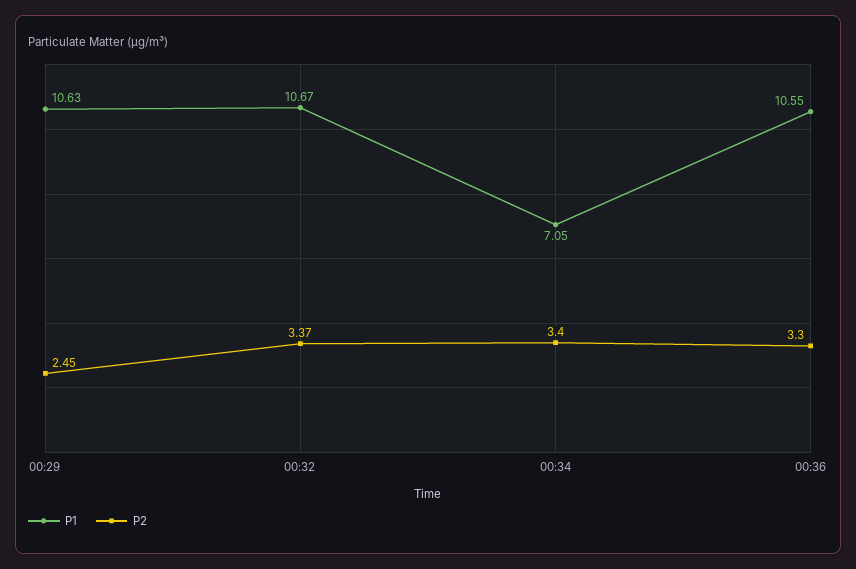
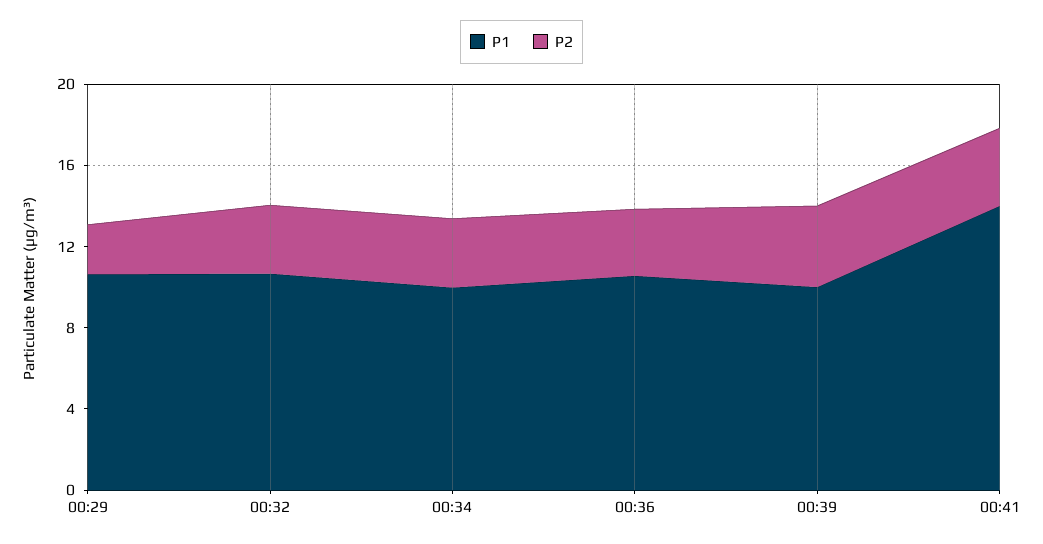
P1, 00:34: 7.05 -> 10
P1, 00:39: none -> 10
P2, 00:39: none -> 4
P1, 00:41: none -> 14
P2, 00:41: none -> 4

